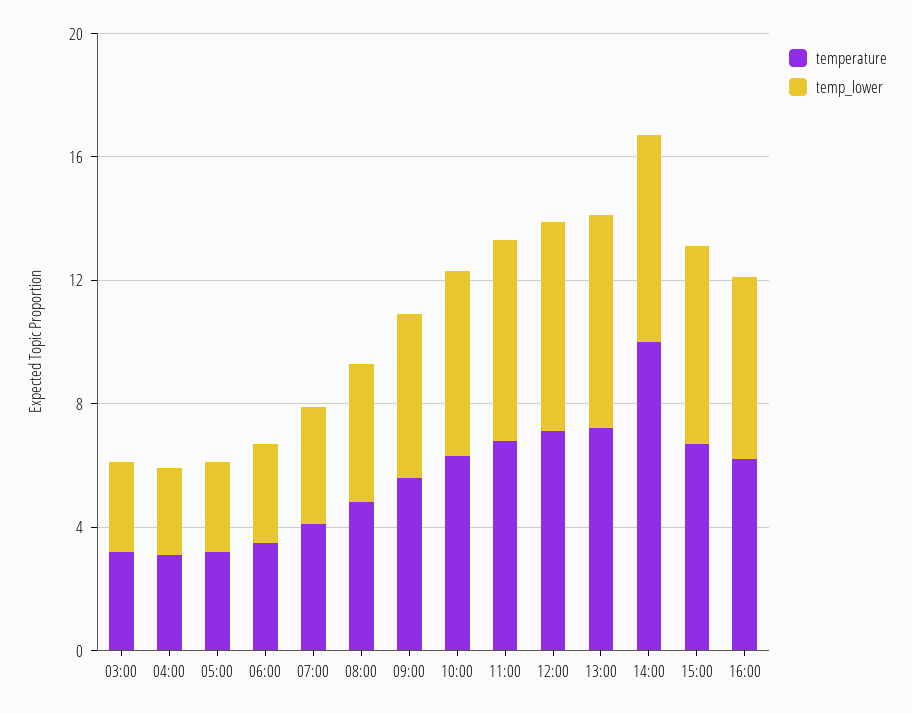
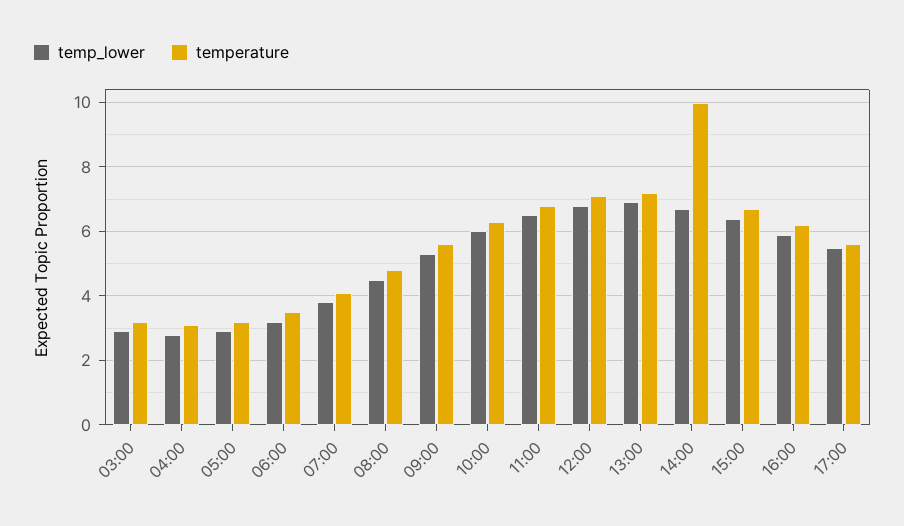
temp_lower, 17:00: none -> 5.5
temperature, 17:00: none -> 5.5

